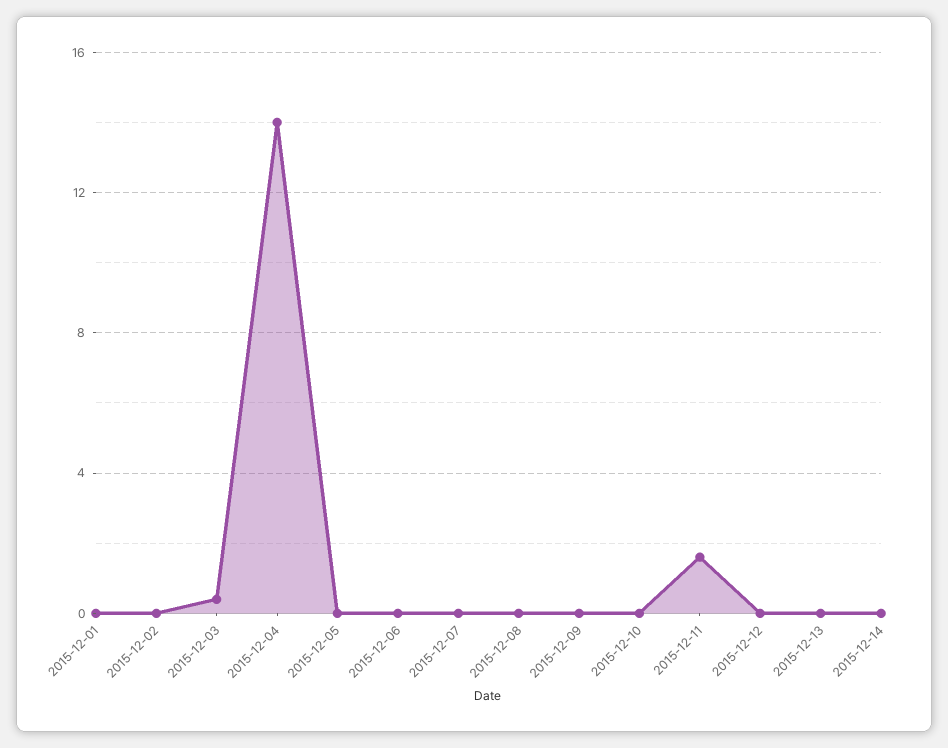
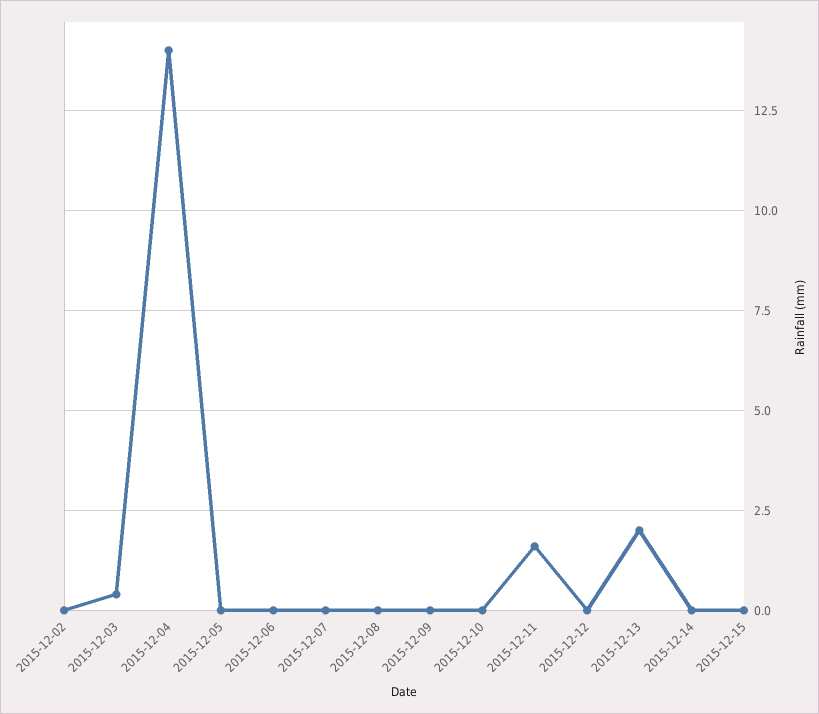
2015-12-01: 0 -> none
2015-12-13: 0 -> 2
2015-12-15: none -> 0

